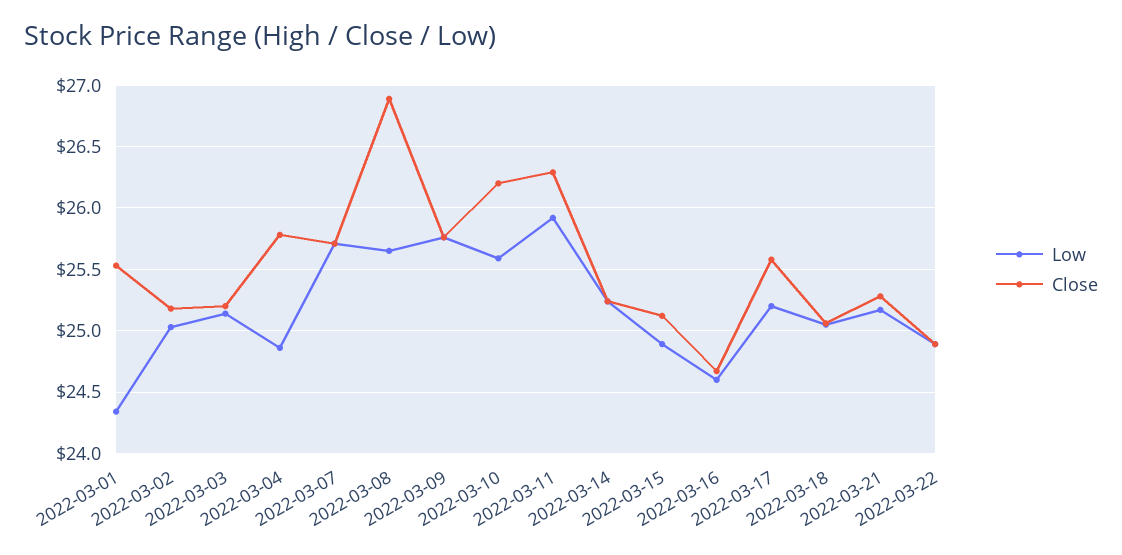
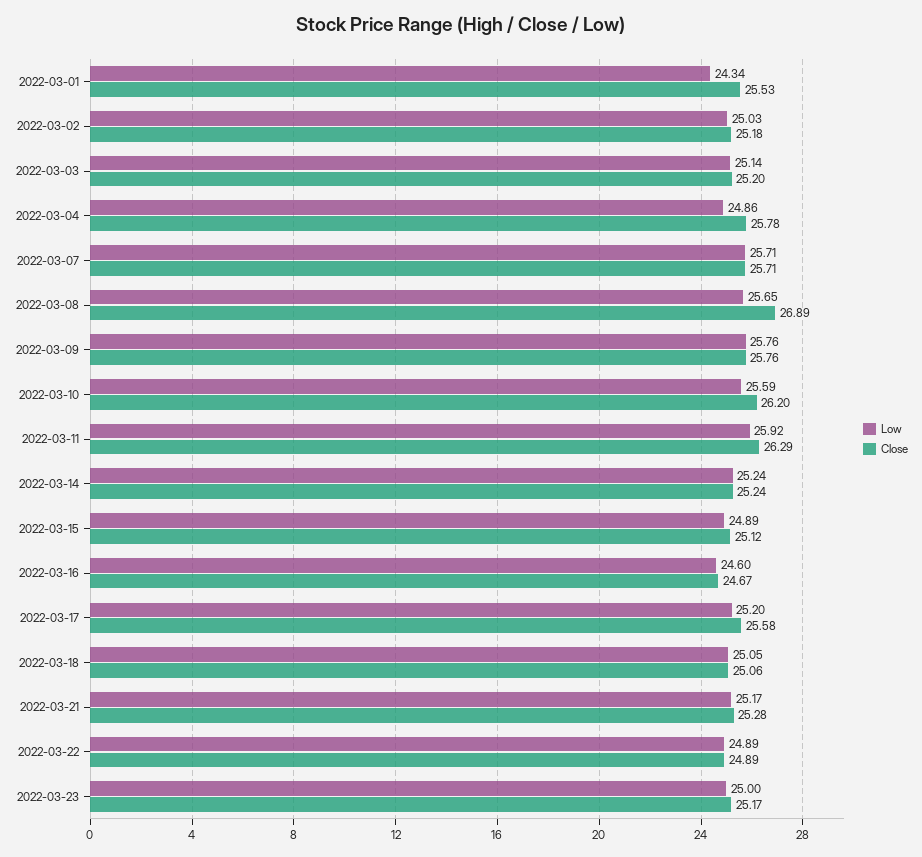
Low, 2022-03-23: none -> 25
Close, 2022-03-23: none -> 25.17

